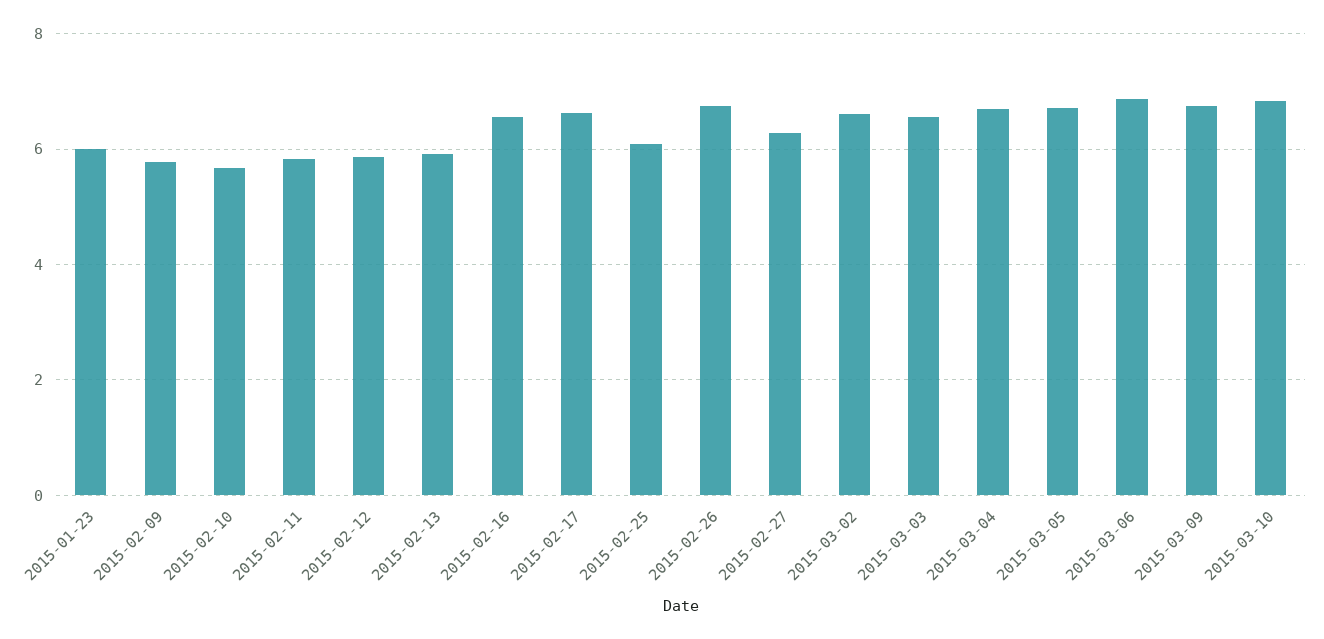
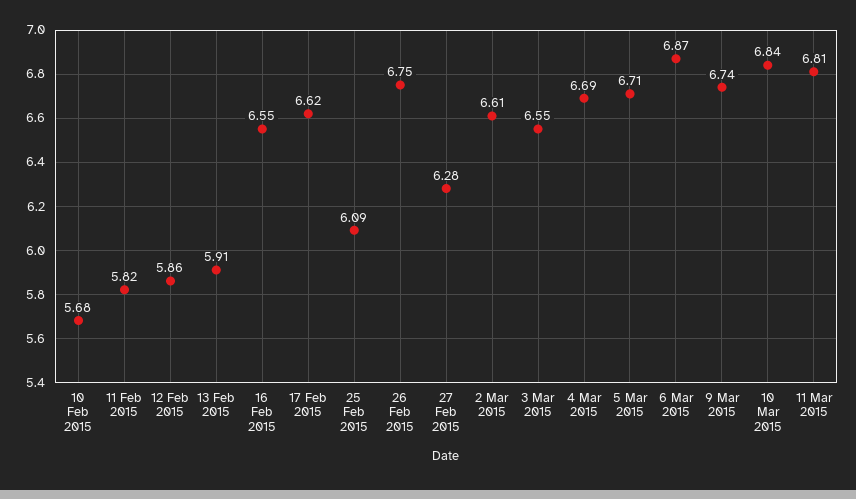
2015-01-23: 6 -> none
2015-02-09: 5.8 -> none
11 Mar 2015: none -> 6.81

